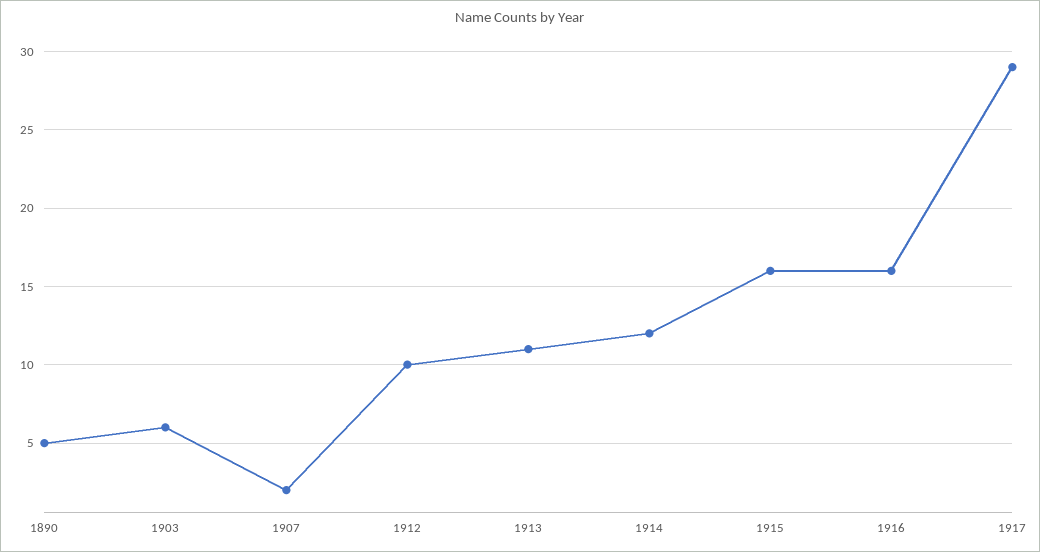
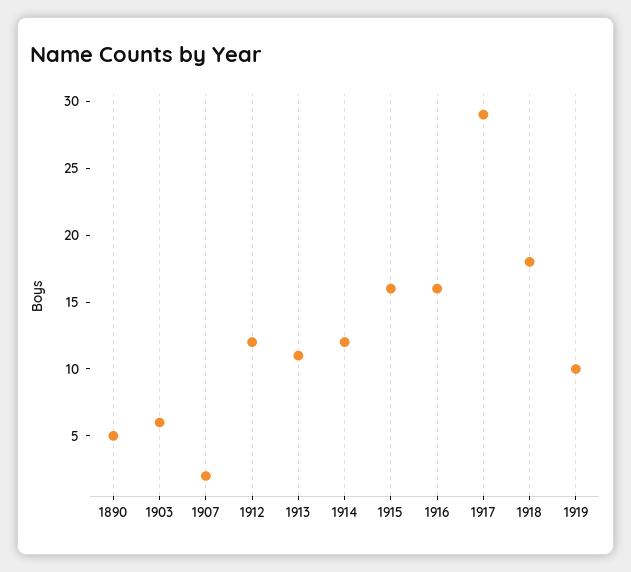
1912: 10 -> 12
1918: none -> 18
1919: none -> 10

